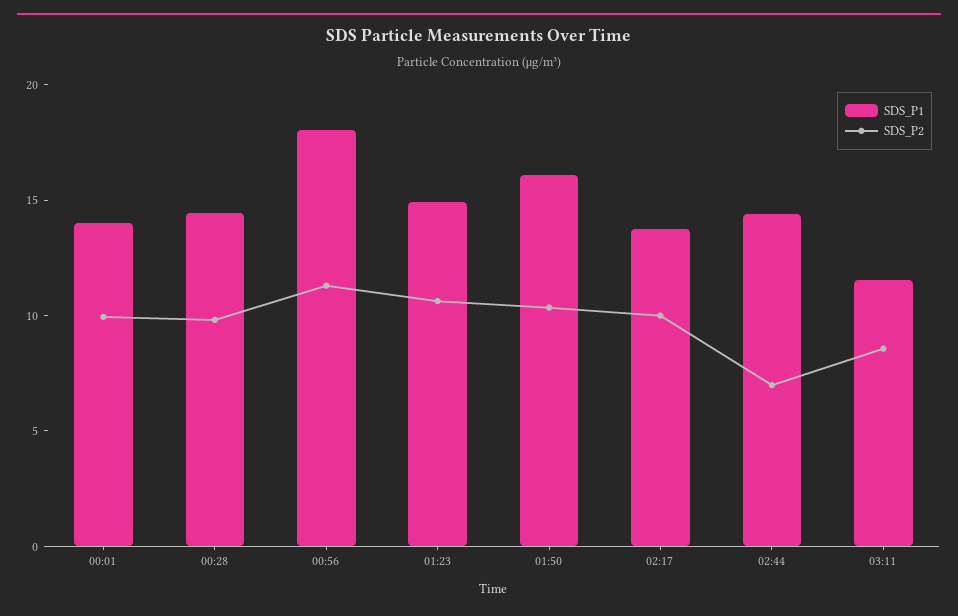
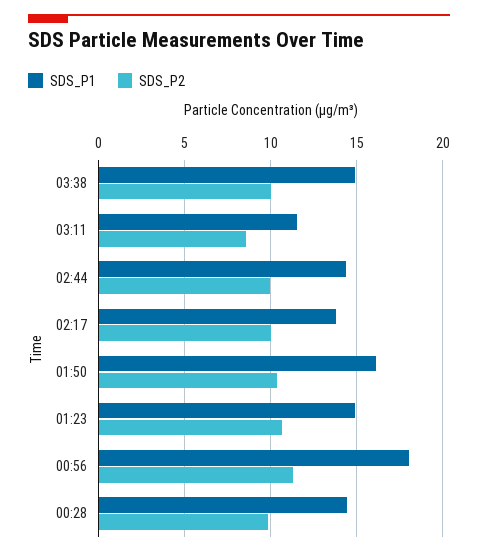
SDS_P1, 00:01: 14 -> none
SDS_P2, 00:01: 10 -> none
SDS_P2, 02:44: 7 -> 10
SDS_P1, 03:38: none -> 15
SDS_P2, 03:38: none -> 10

